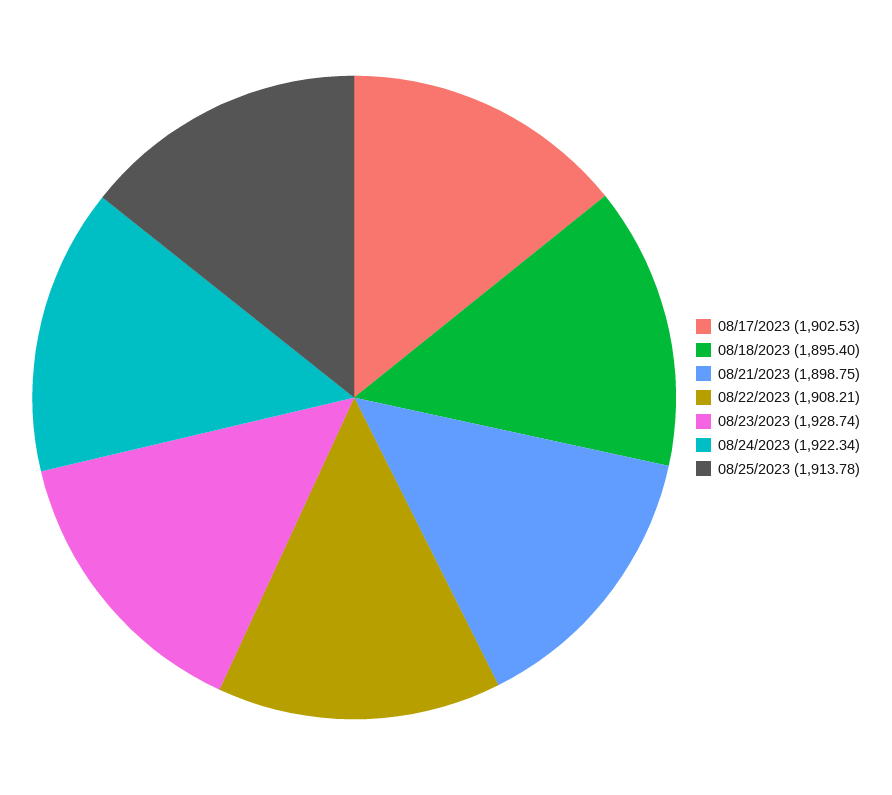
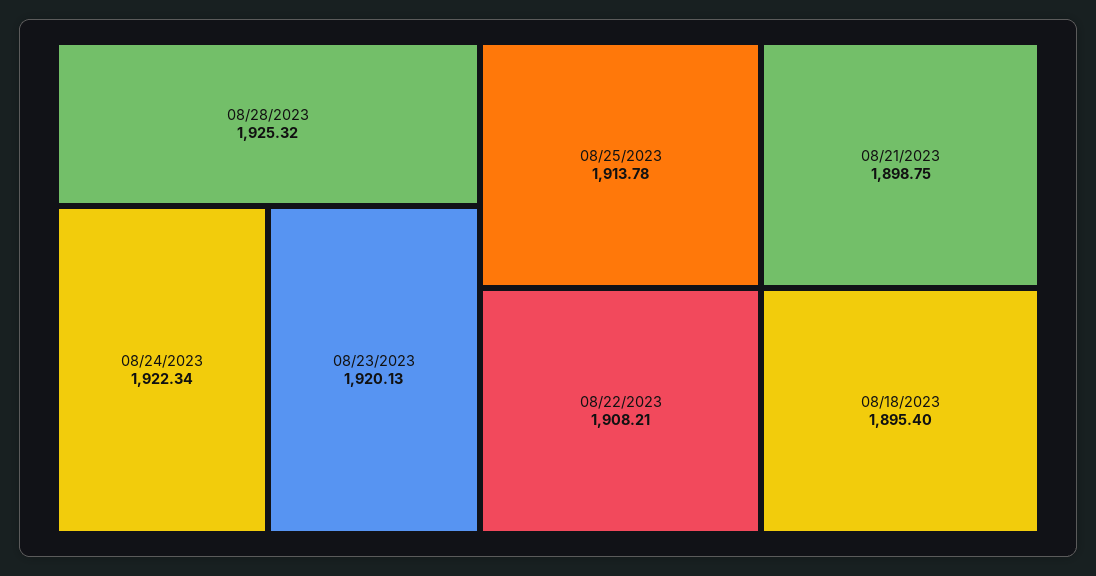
08/17/2023: 1902.53 -> none
08/23/2023: 1928.74 -> 1920.13
08/28/2023: none -> 1925.32

